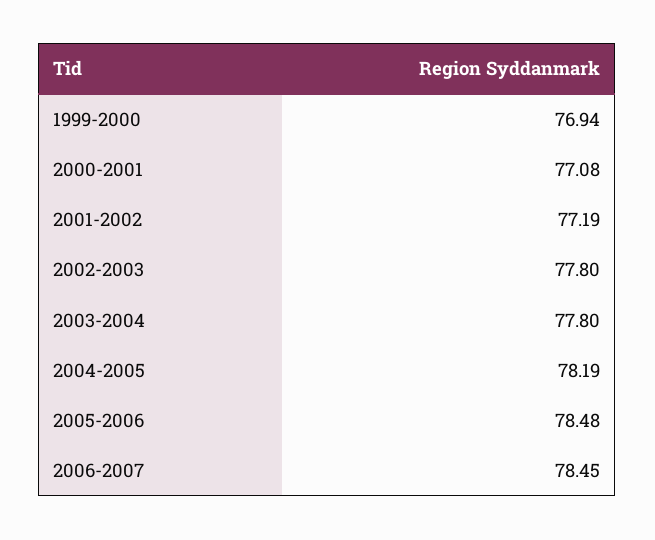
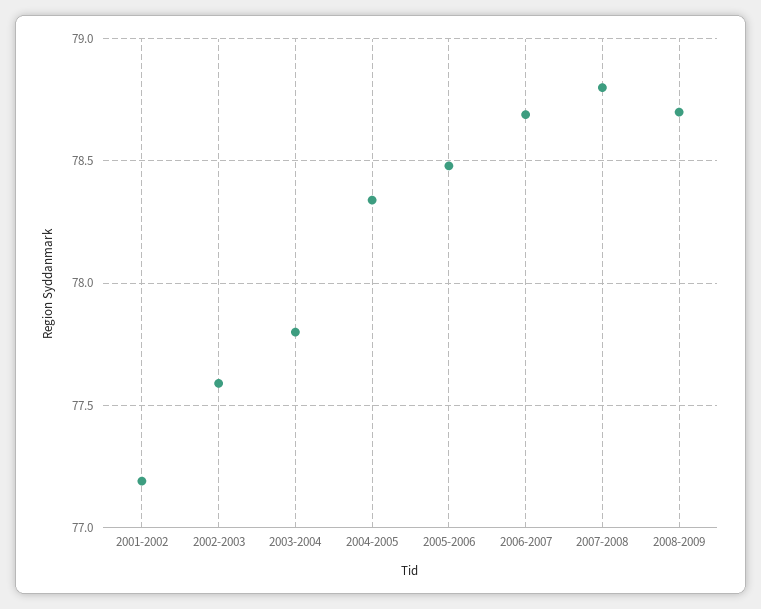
1999-2000: 76.94 -> none
2000-2001: 77.08 -> none
2002-2003: 77.8 -> 77.6
2004-2005: 78.19 -> 78.35
2006-2007: 78.45 -> 78.7
2007-2008: none -> 78.8
2008-2009: none -> 78.7

